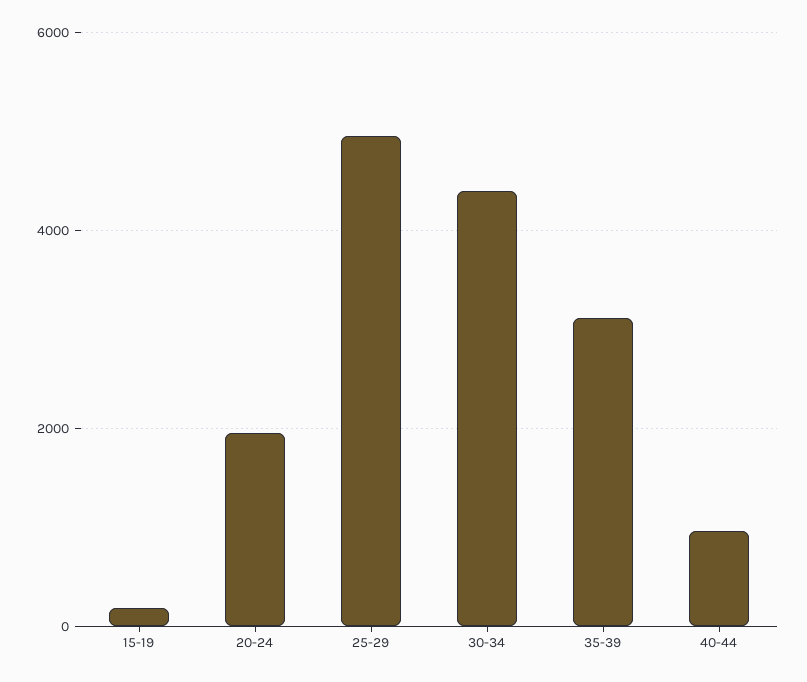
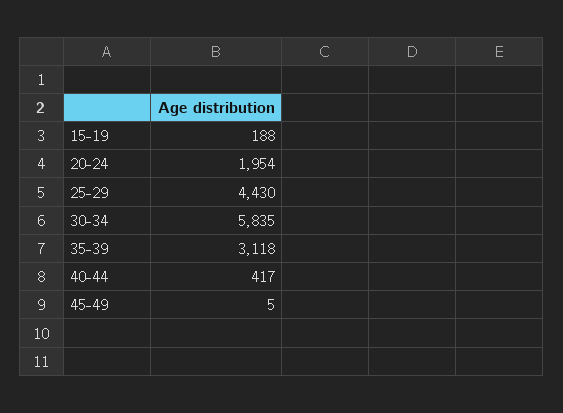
25-29: 5000 -> 4430
30-34: 4400 -> 5835
40-44: 1000 -> 417
45-49: none -> 5

